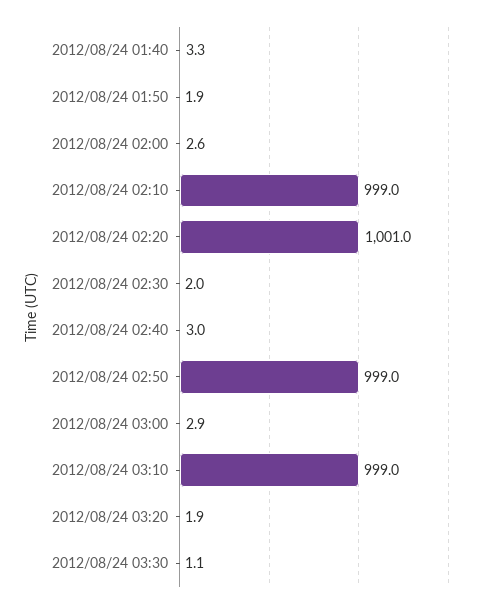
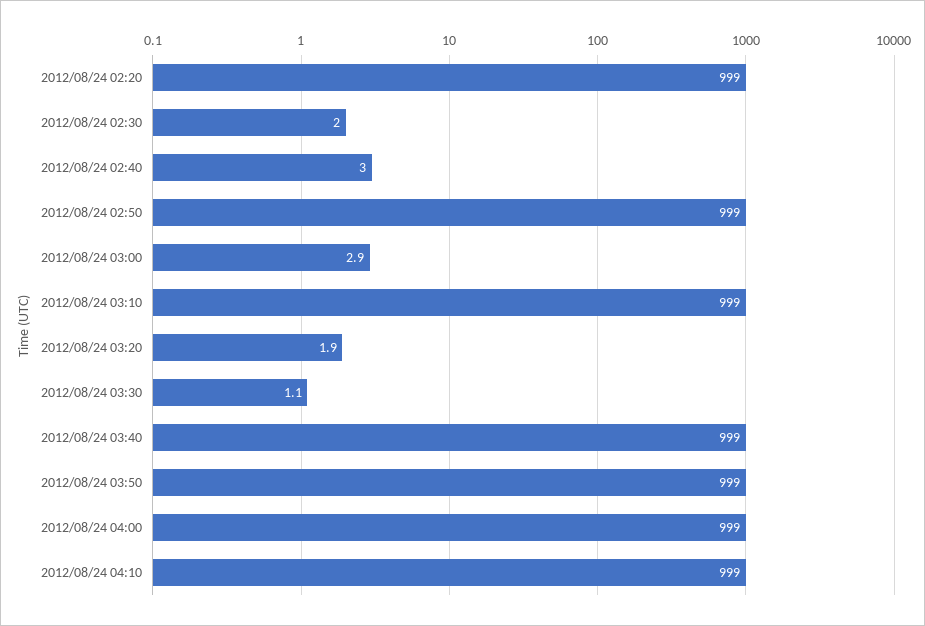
2012/08/24 01:40: 3.3 -> none
2012/08/24 01:50: 1.9 -> none
2012/08/24 02:00: 2.6 -> none
2012/08/24 02:10: 999 -> none
2012/08/24 02:20: 1001 -> 999
2012/08/24 03:40: none -> 999
2012/08/24 03:50: none -> 999
2012/08/24 04:00: none -> 999
2012/08/24 04:10: none -> 999

